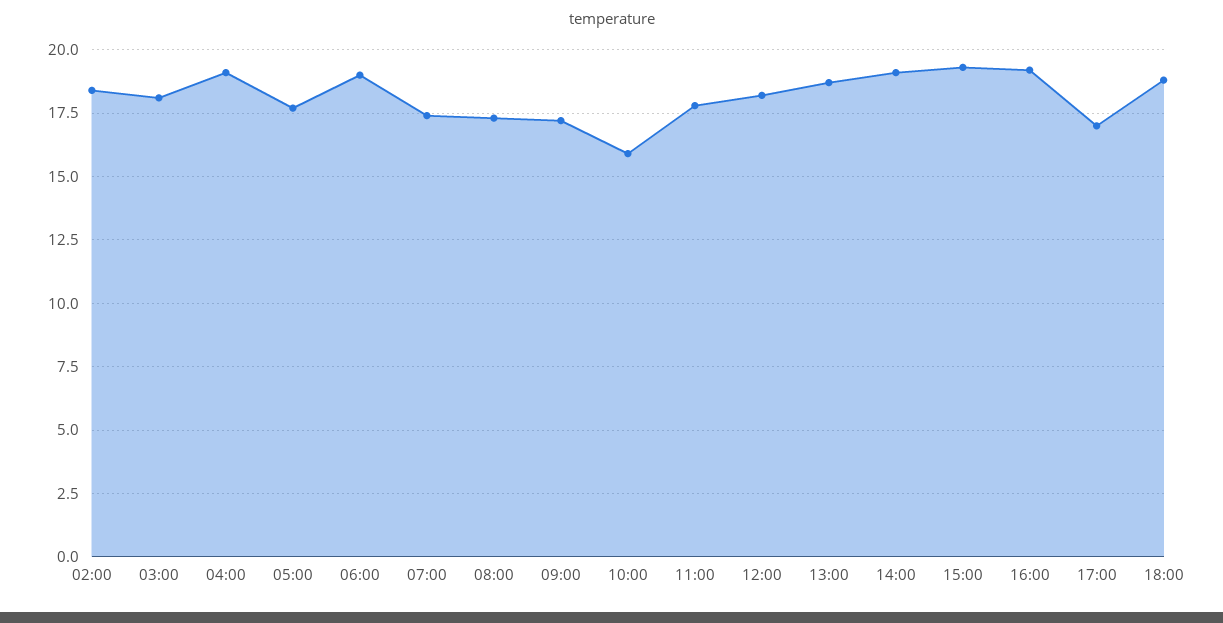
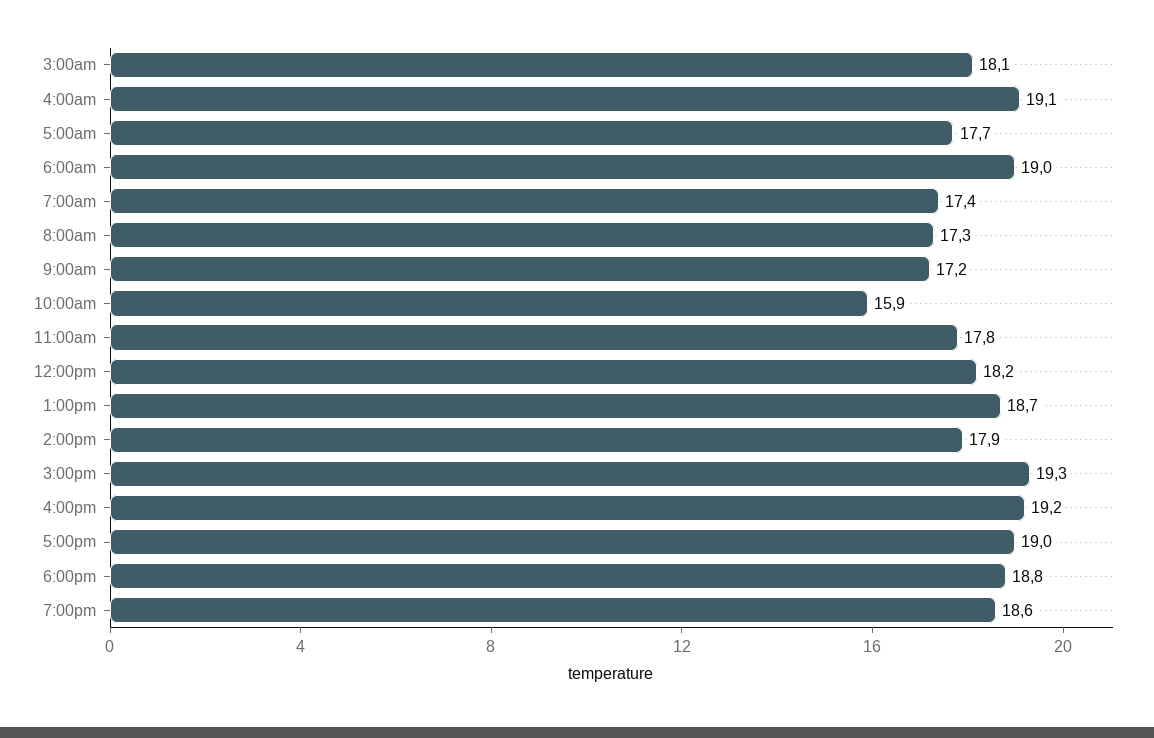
02:00: 18.5 -> none
14:00: 19 -> 17.9
17:00: 17 -> 19
7:00pm: none -> 18.6

